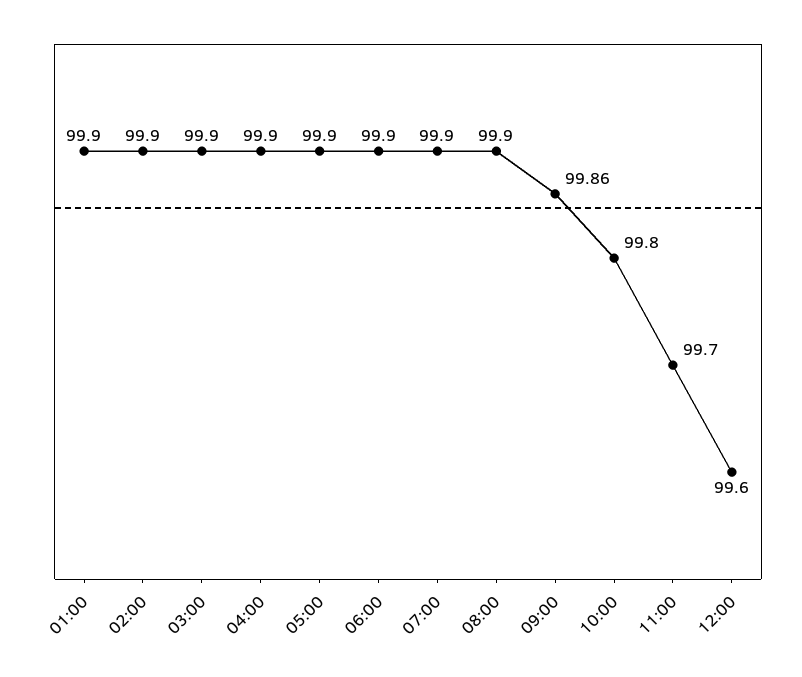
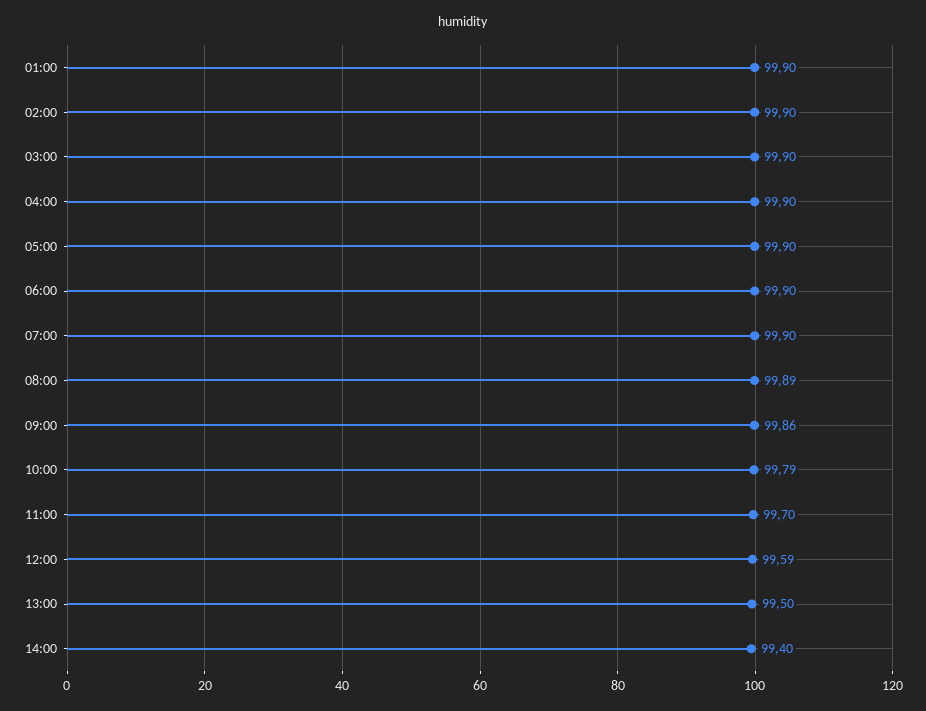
08:00: 99.9 -> 99.89
10:00: 99.8 -> 99.79
12:00: 99.6 -> 99.59
13:00: none -> 99.5
14:00: none -> 99.4

